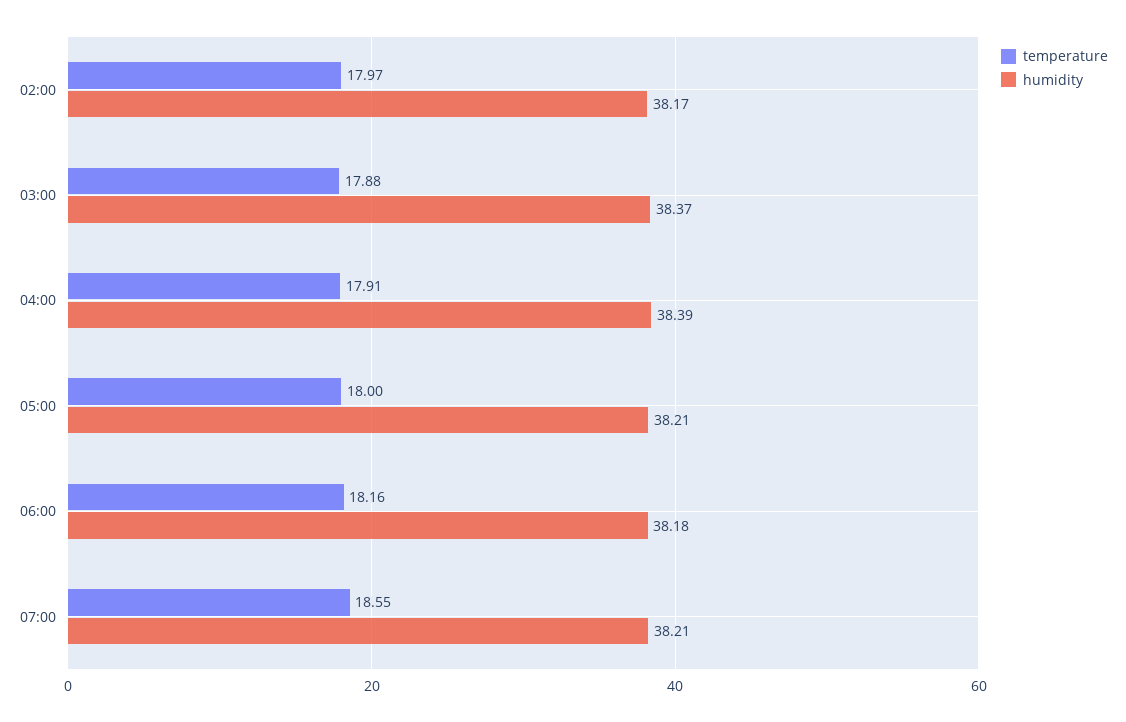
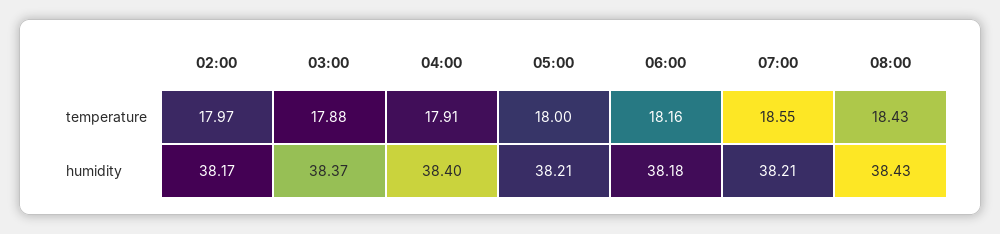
humidity, 04:00: 38.39 -> 38.4
temperature, 08:00: none -> 18.43
humidity, 08:00: none -> 38.43

